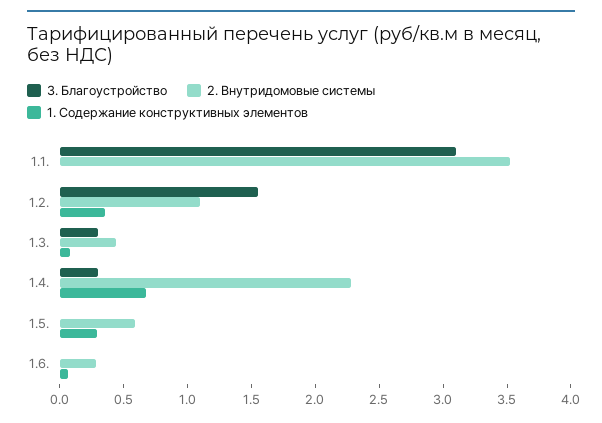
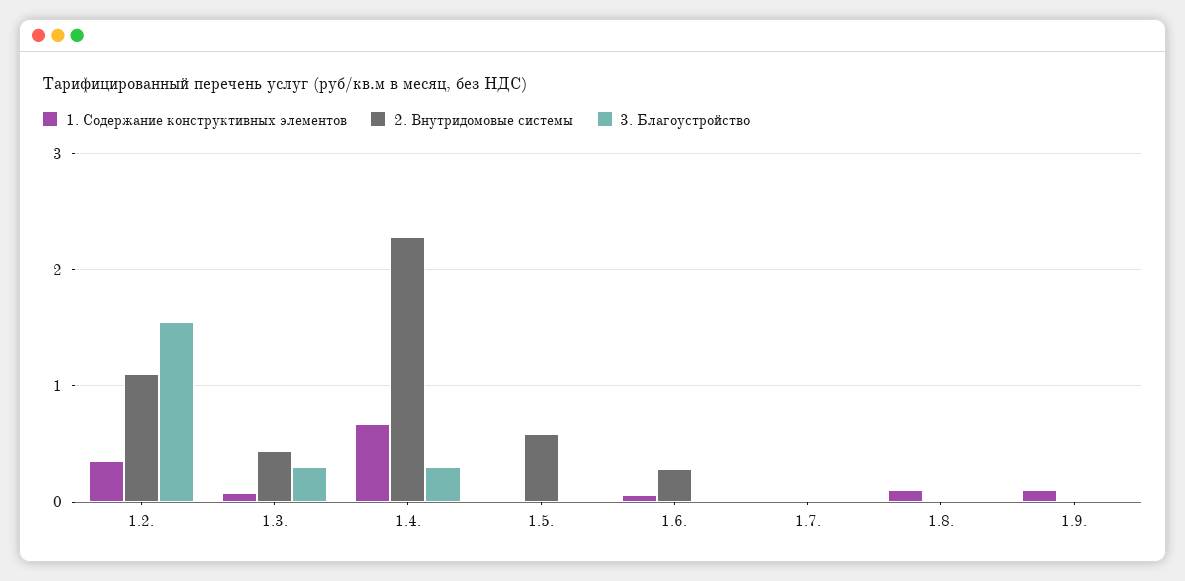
3. Благоустройство, 1.1.: 3.1 -> none
2. Внутридомовые системы, 1.1.: 3.5 -> none
1. Содержание конструктивных элементов, 1.1.: 0 -> none
1. Содержание конструктивных элементов, 1.5.: 0.3 -> 0
1. Содержание конструктивных элементов, 1.7.: none -> 0
2. Внутридомовые системы, 1.7.: none -> 0
3. Благоустройство, 1.7.: none -> 0
1. Содержание конструктивных элементов, 1.8.: none -> 0.1
2. Внутридомовые системы, 1.8.: none -> 0
3. Благоустройство, 1.8.: none -> 0
1. Содержание конструктивных элементов, 1.9.: none -> 0.1
2. Внутридомовые системы, 1.9.: none -> 0
3. Благоустройство, 1.9.: none -> 0

